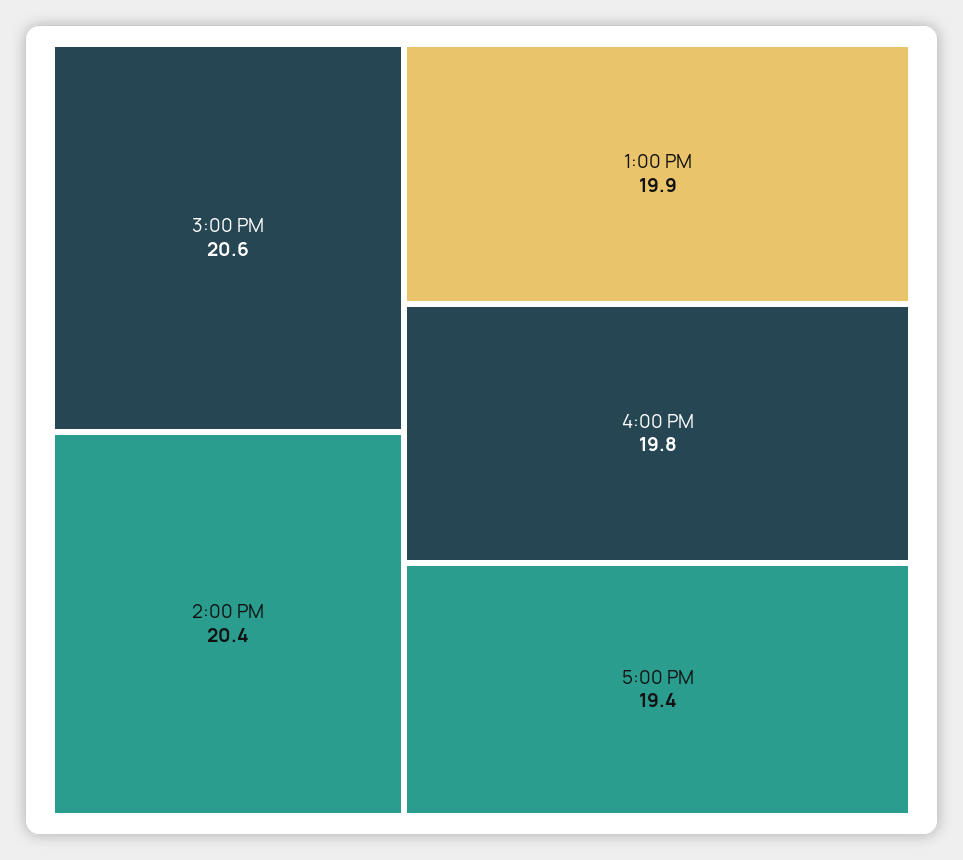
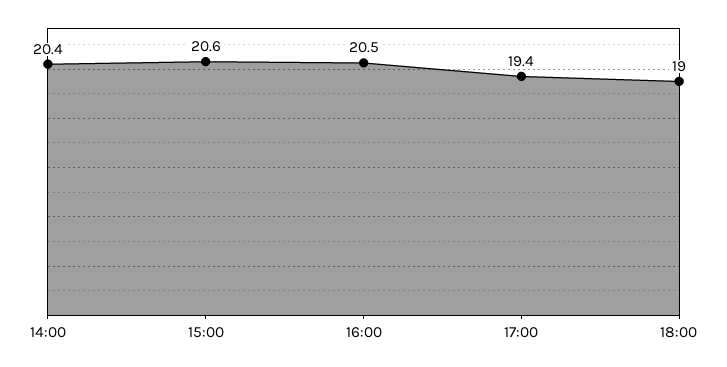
1:00 PM: 19.9 -> none
4:00 PM: 19.8 -> 20.5
18:00: none -> 19

